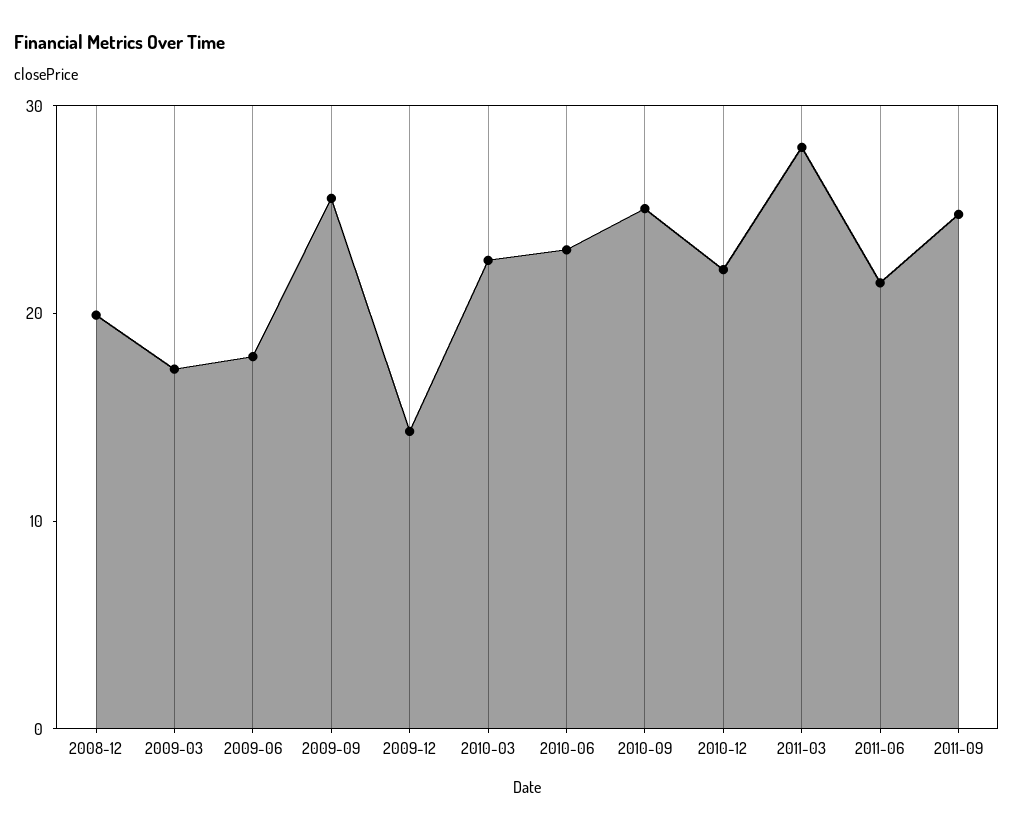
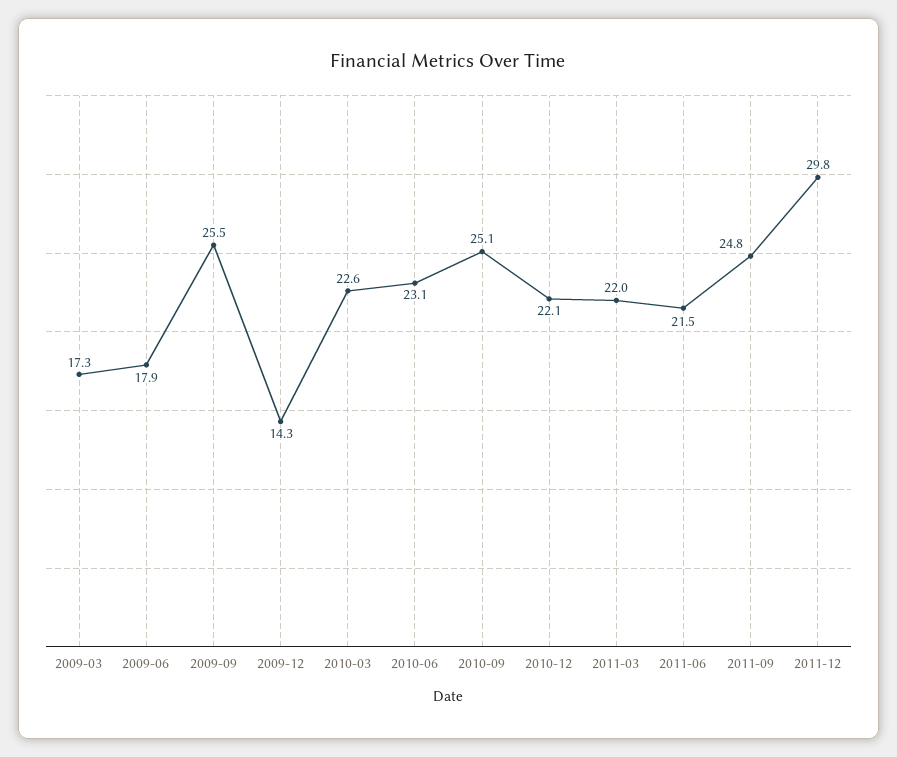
2008-12: 20 -> none
2011-03: 28 -> 22
2011-12: none -> 29.8

